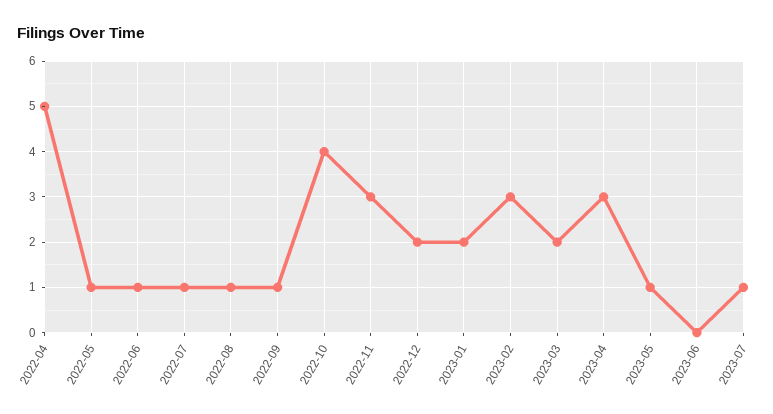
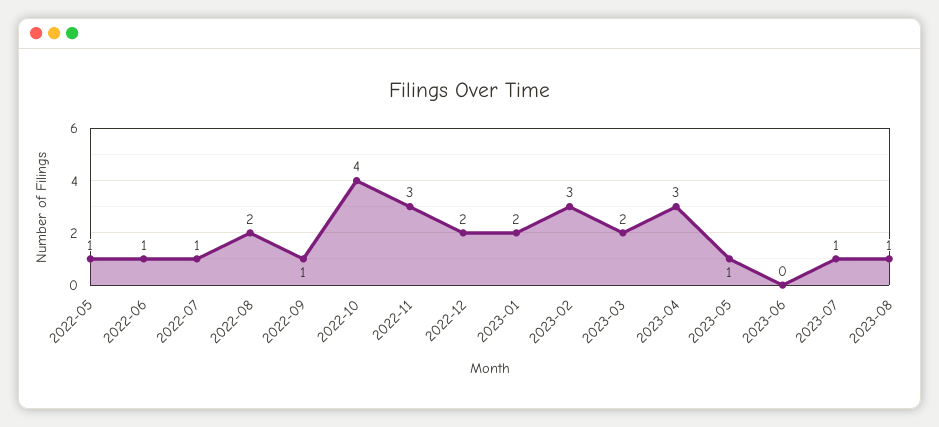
2022-04: 5 -> none
2022-08: 1 -> 2
2023-08: none -> 1

